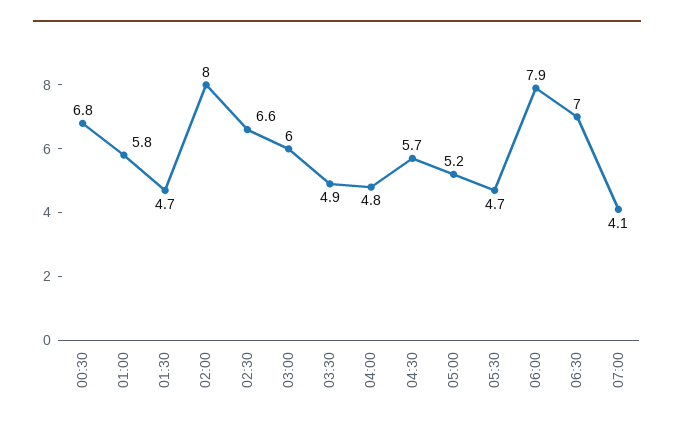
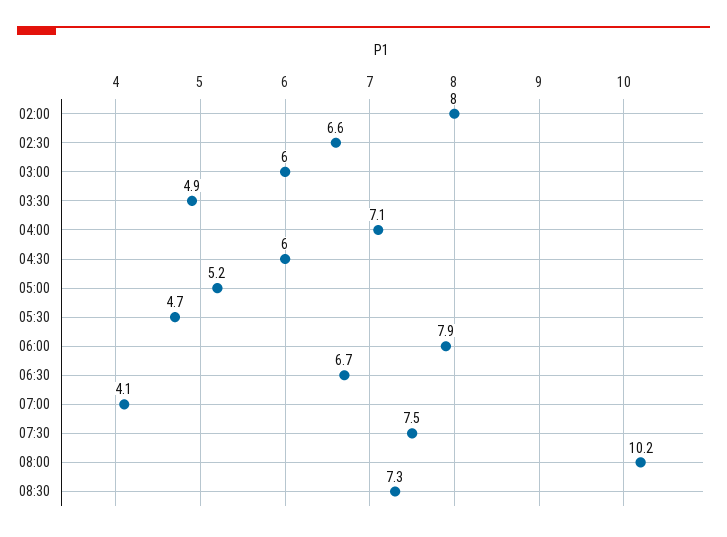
00:30: 6.8 -> none
01:00: 5.8 -> none
01:30: 4.7 -> none
04:00: 4.8 -> 7.1
04:30: 5.7 -> 6
06:30: 7 -> 6.7
07:30: none -> 7.5
08:00: none -> 10.2
08:30: none -> 7.3

